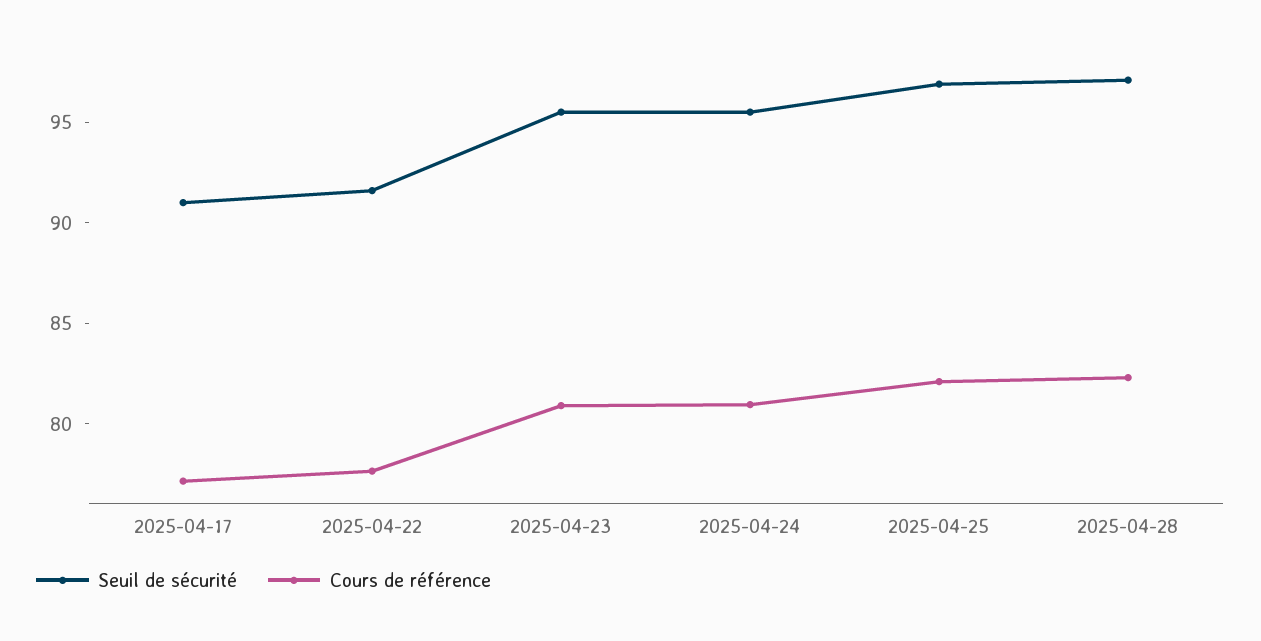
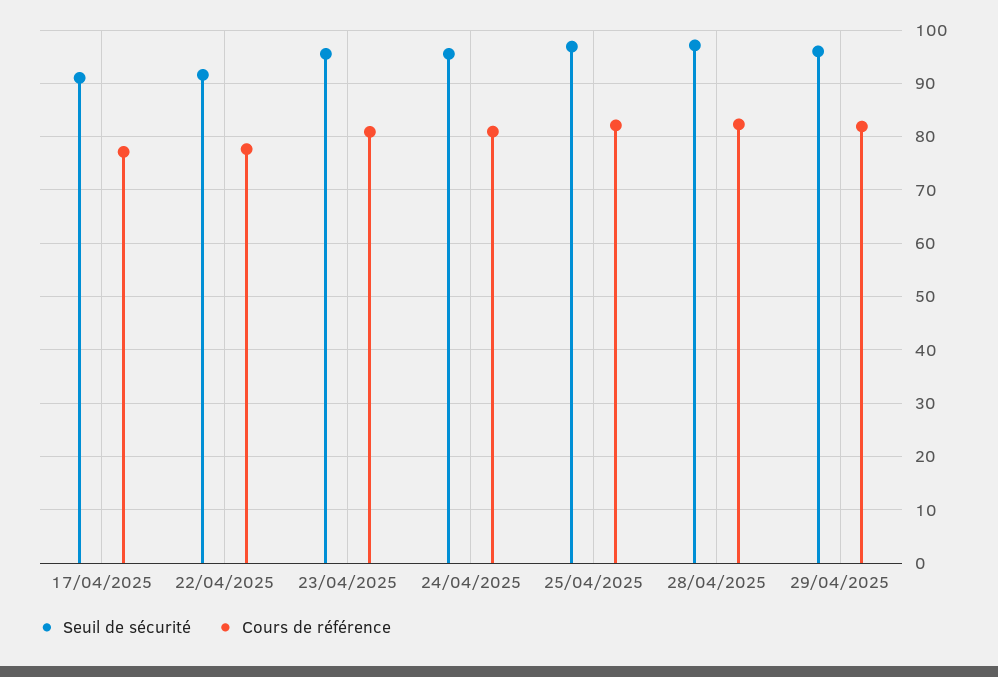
Seuil de sécurité, 29/04/2025: none -> 96
Cours de référence, 29/04/2025: none -> 82

